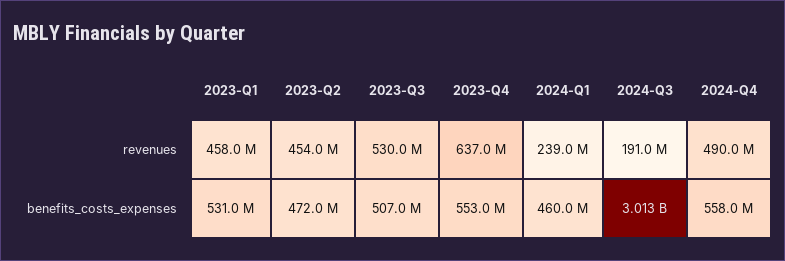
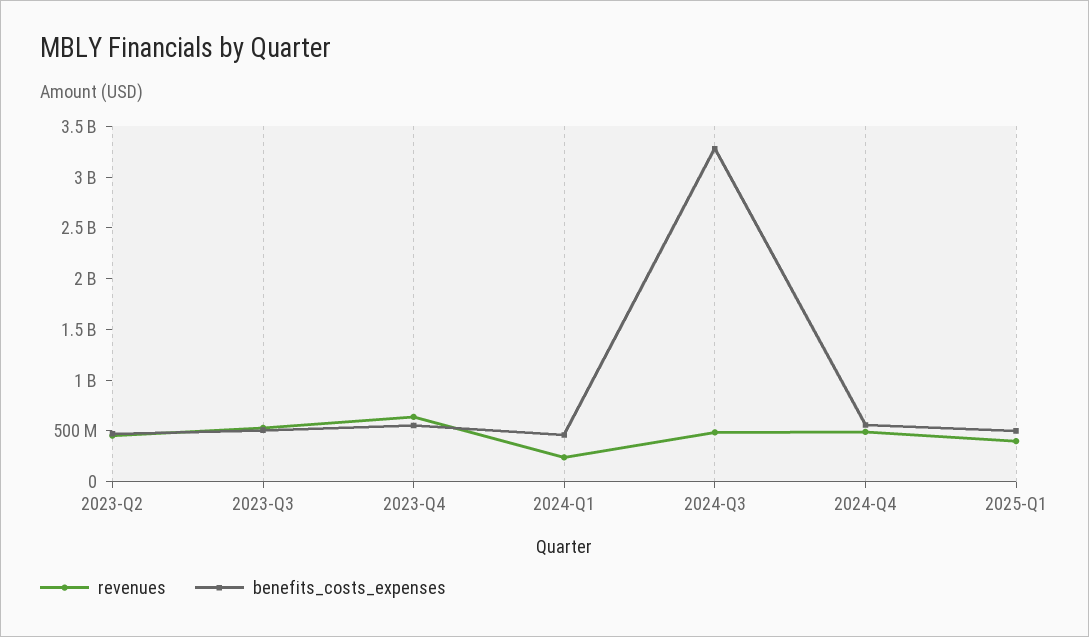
revenues, 2023-Q1: 458000000 -> none
revenues, 2024-Q3: 191000000 -> 500000000
benefits_costs_expenses, 2023-Q1: 531000000 -> none
benefits_costs_expenses, 2024-Q3: 3013000000 -> 3300000000
revenues, 2025-Q1: none -> 400000000
benefits_costs_expenses, 2025-Q1: none -> 500000000

